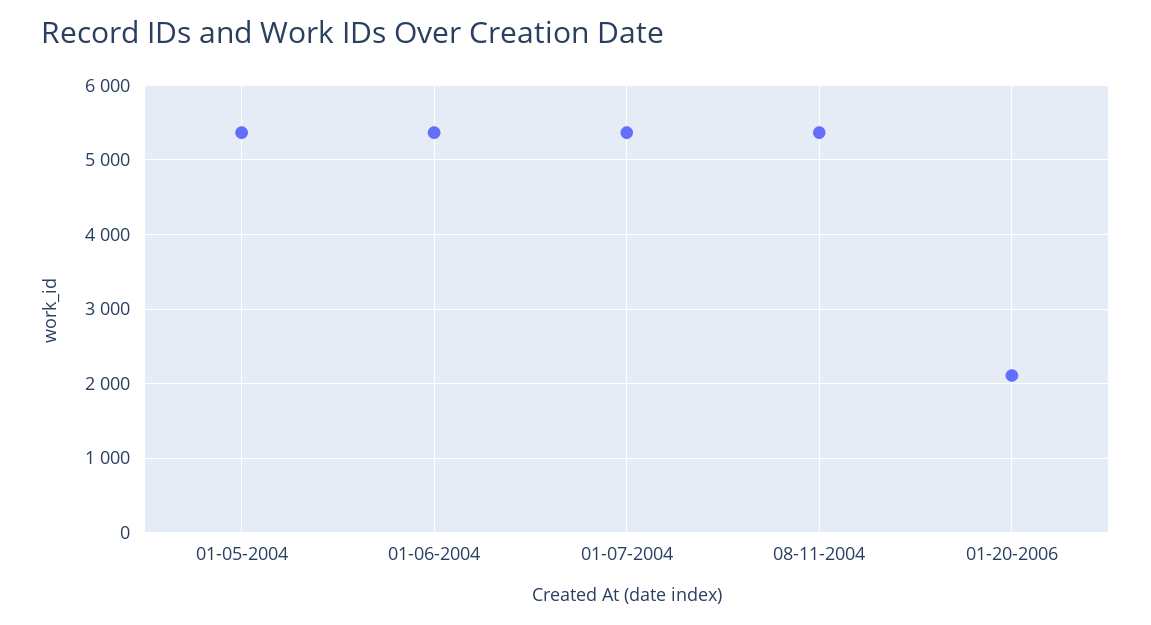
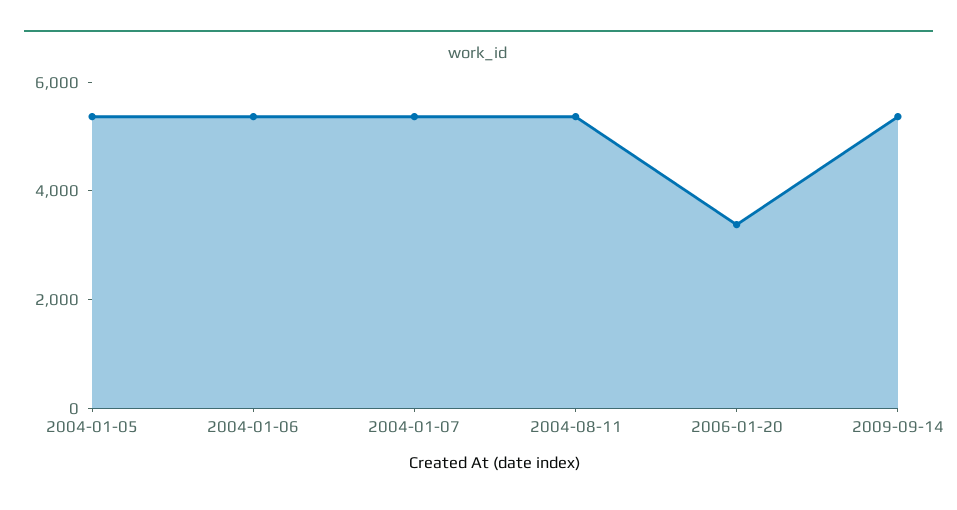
01-20-2006: 2100 -> 3500
2009-09-14: none -> 5500

